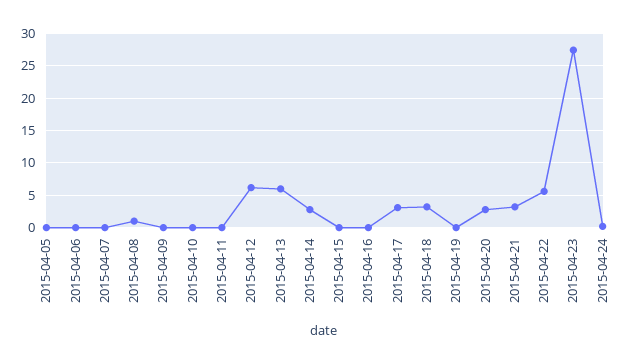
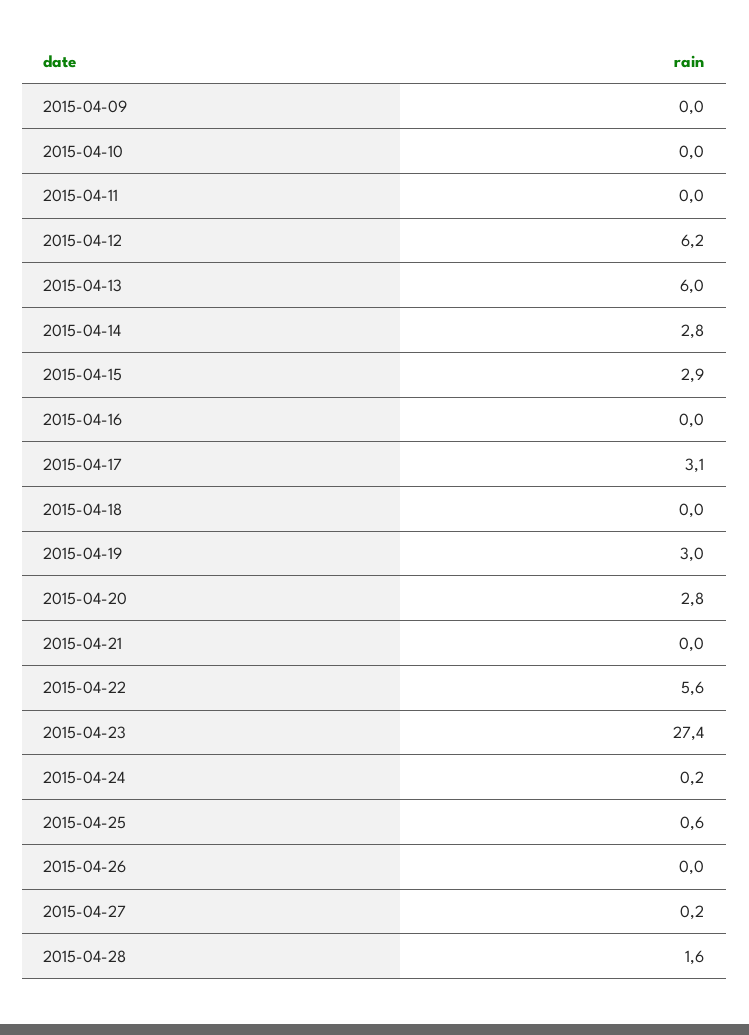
2015-04-05: 0 -> none
2015-04-06: 0 -> none
2015-04-07: 0 -> none
2015-04-08: 1 -> none
2015-04-15: 0 -> 2.9
2015-04-18: 3 -> 0
2015-04-19: 0 -> 3
2015-04-21: 3 -> 0
2015-04-25: none -> 0.6
2015-04-26: none -> 0
2015-04-27: none -> 0.2
2015-04-28: none -> 1.6

